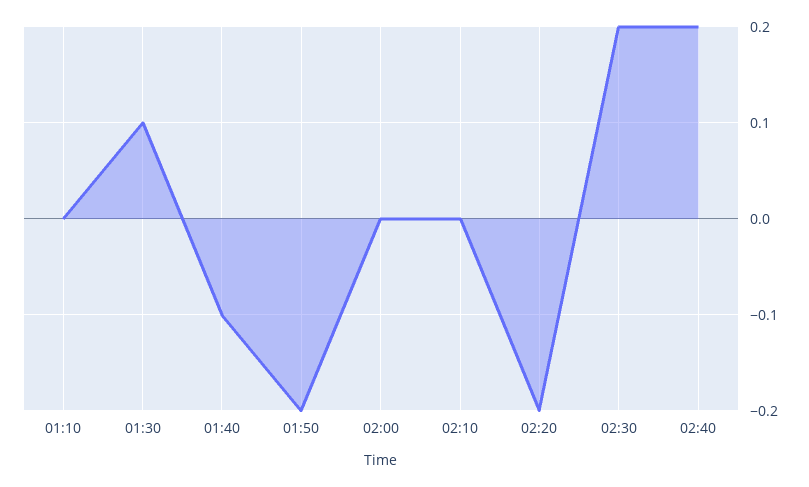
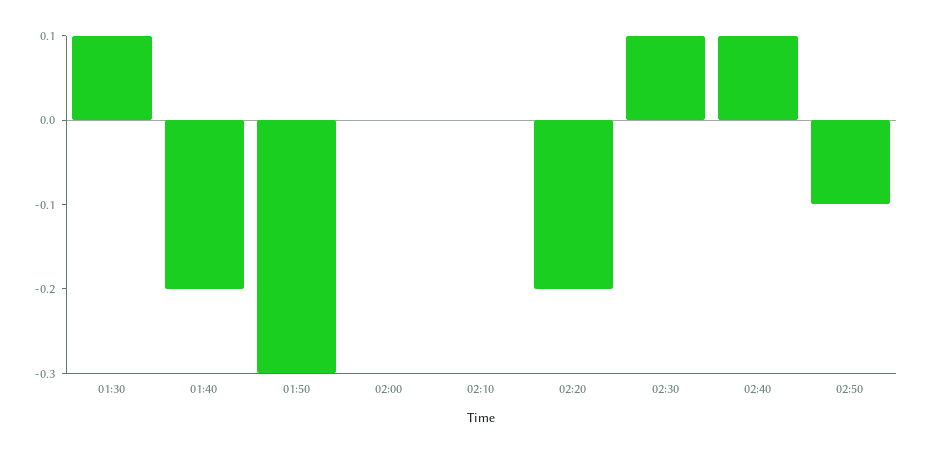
01:10: 0 -> none
01:40: -0.1 -> -0.2
01:50: -0.2 -> -0.3
02:30: 0.2 -> 0.1
02:40: 0.2 -> 0.1
02:50: none -> -0.1

